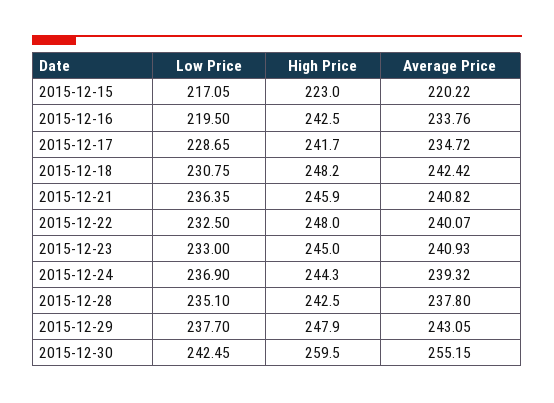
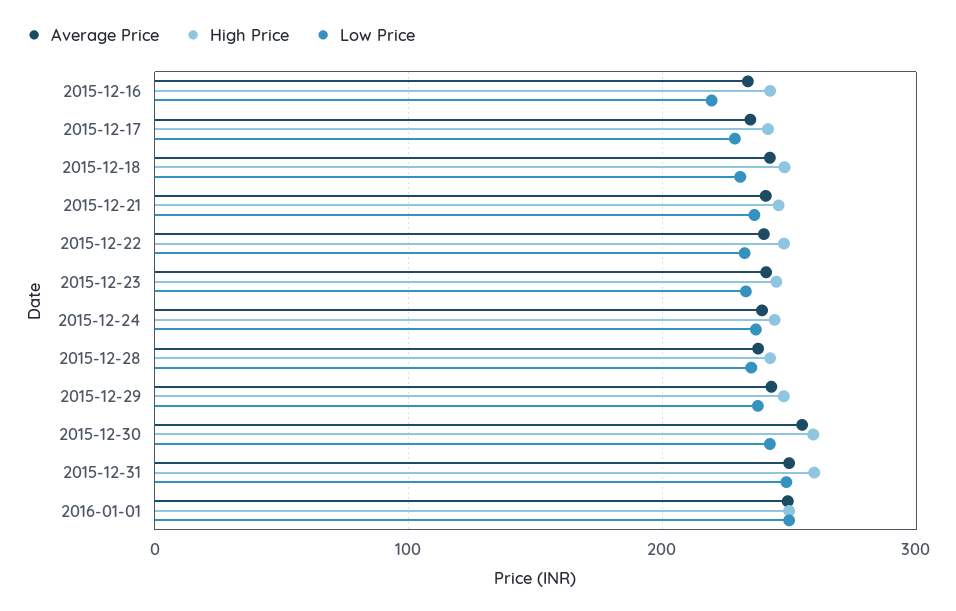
Low Price, 2015-12-15: 217.05 -> none
High Price, 2015-12-15: 223 -> none
Average Price, 2015-12-15: 220.22 -> none
Average Price, 2015-12-31: none -> 250
High Price, 2015-12-31: none -> 260
Low Price, 2015-12-31: none -> 250
Average Price, 2016-01-01: none -> 250
High Price, 2016-01-01: none -> 250
Low Price, 2016-01-01: none -> 250

